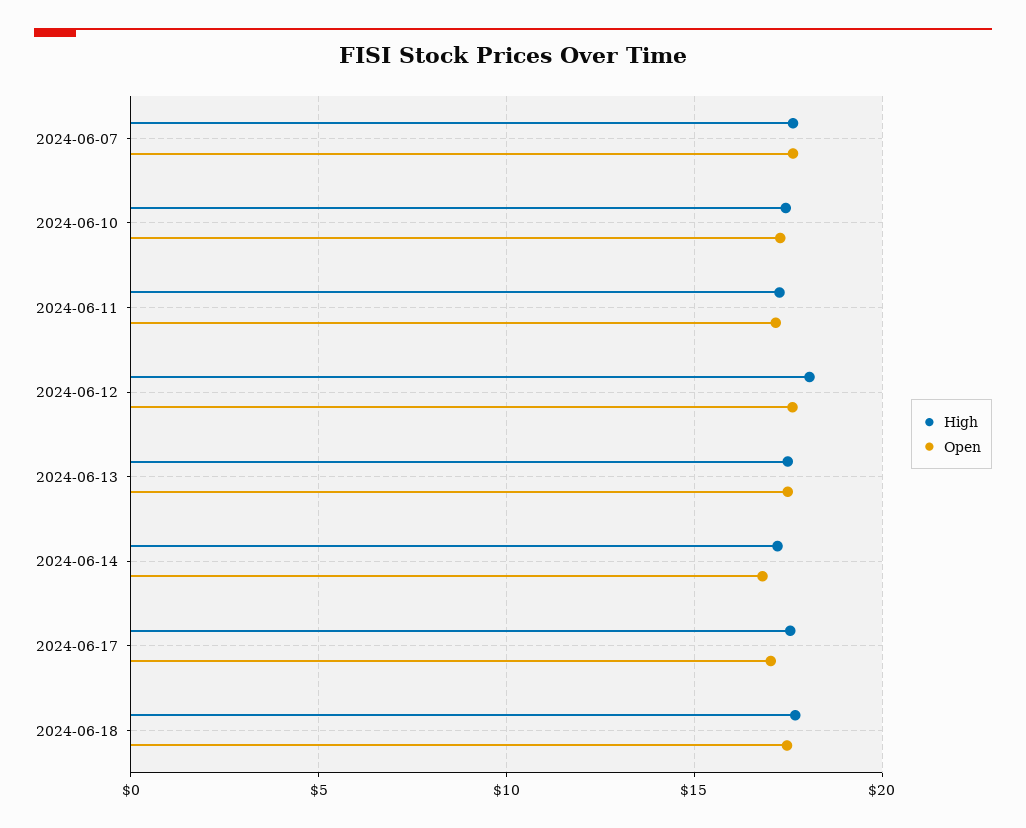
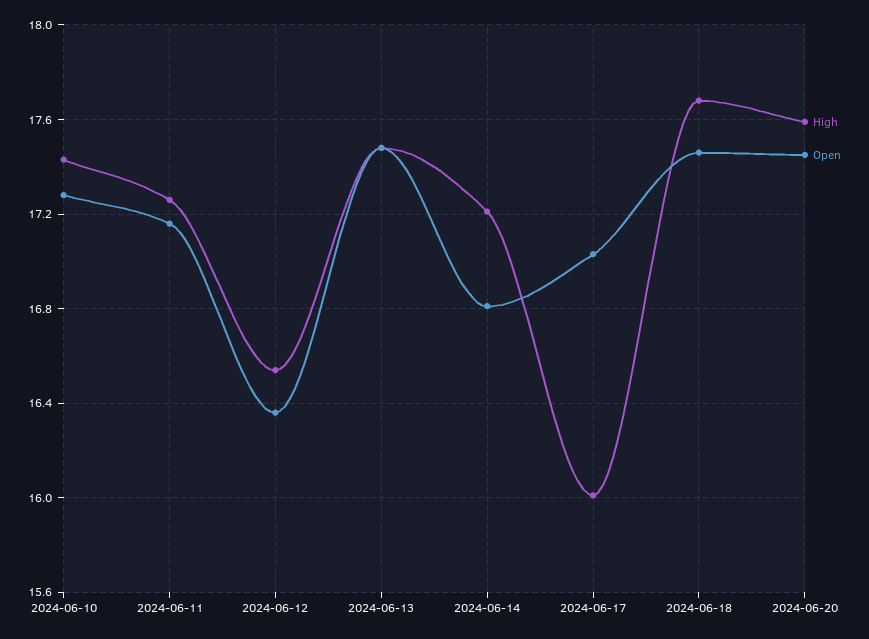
High, 2024-06-07: 17.5 -> none
Open, 2024-06-07: 17.5 -> none
High, 2024-06-12: 18 -> 16.55
Open, 2024-06-12: 17.5 -> 16.35
High, 2024-06-17: 17.5 -> 16
High, 2024-06-20: none -> 17.6
Open, 2024-06-20: none -> 17.45

